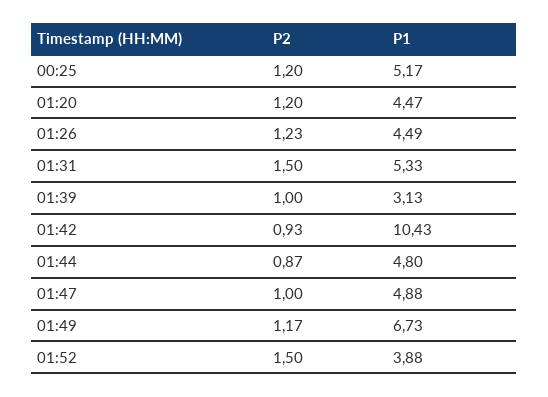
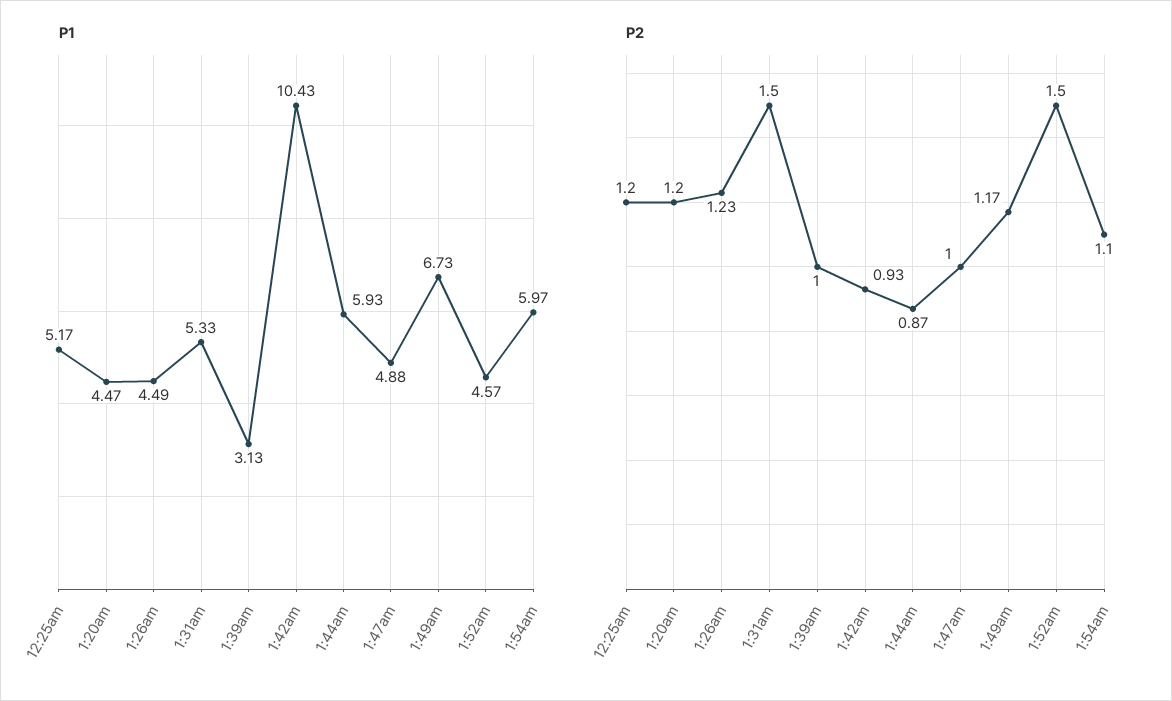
P1, 01:44: 4.8 -> 5.93
P1, 01:52: 3.88 -> 4.57
P1, 1:54am: none -> 5.97
P2, 1:54am: none -> 1.1

